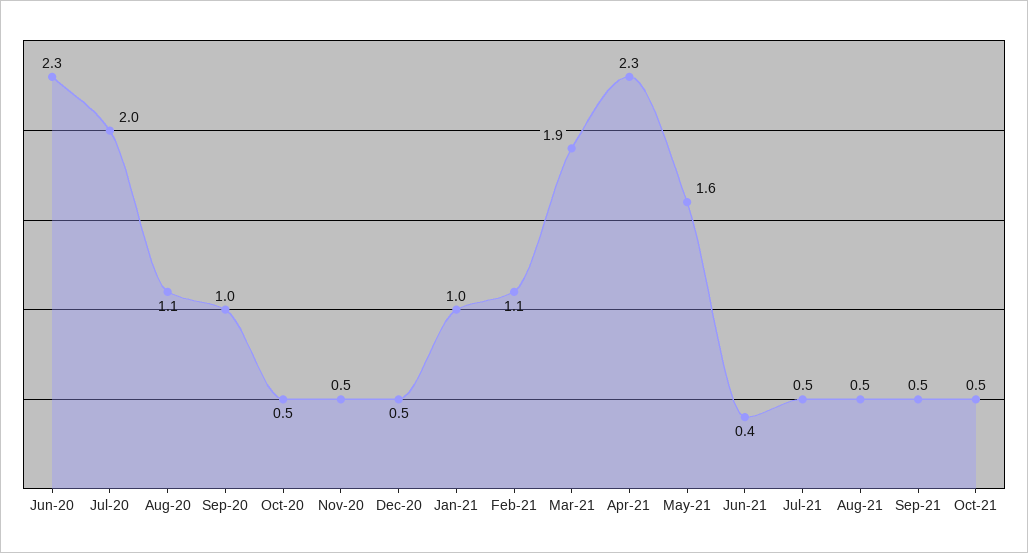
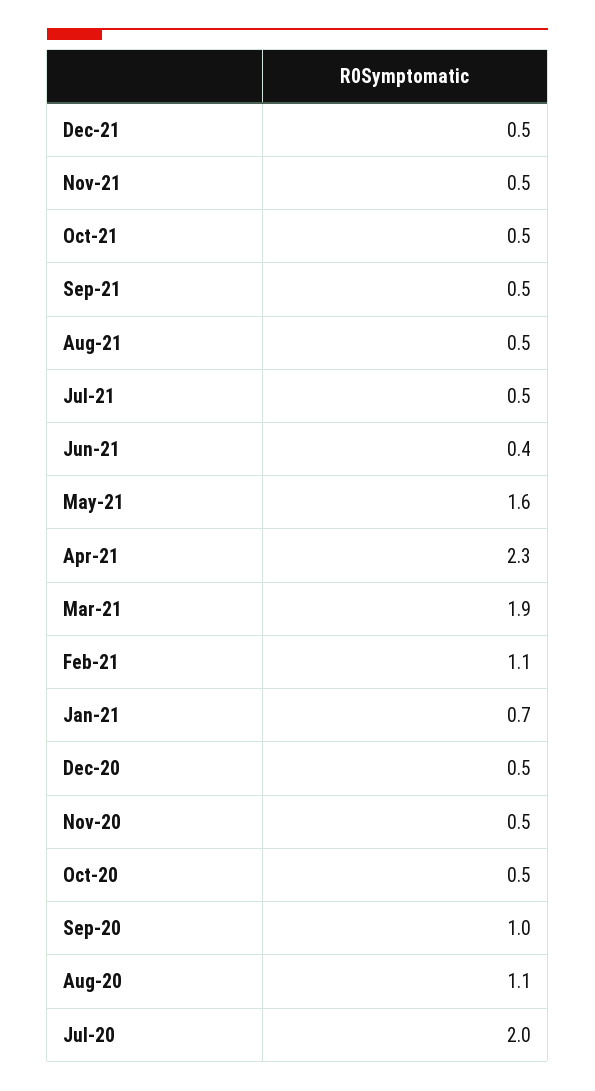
Jun-20: 2.3 -> none
Jan-21: 1 -> 0.7
Dec-21: none -> 0.5
Nov-21: none -> 0.5

